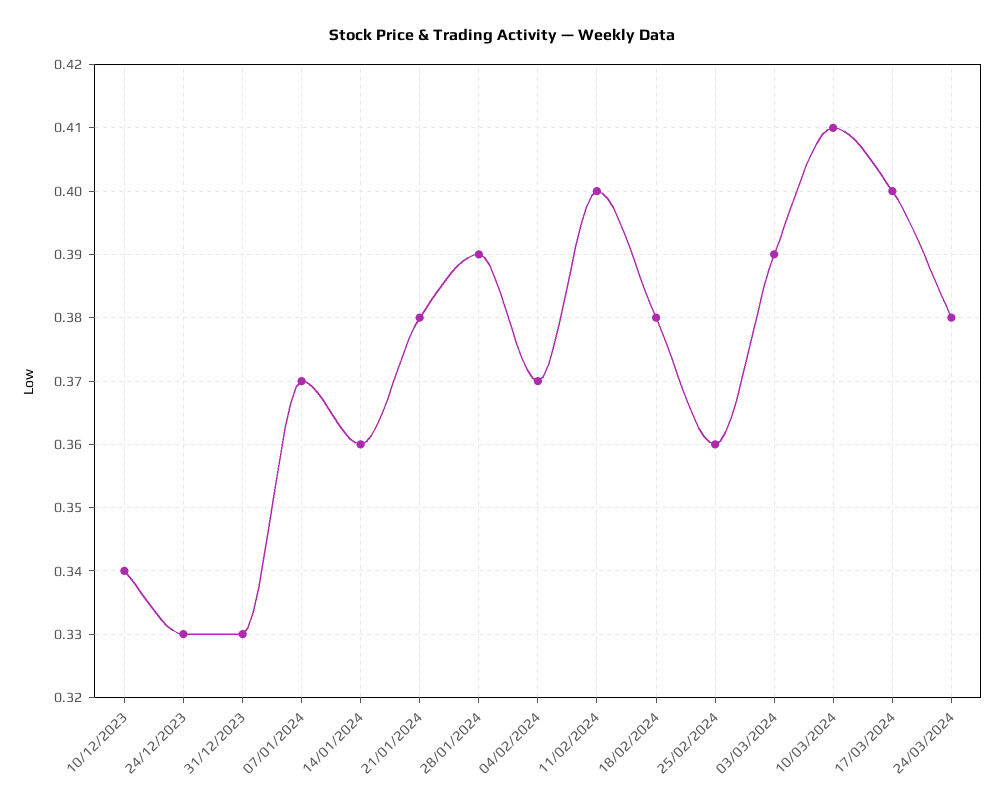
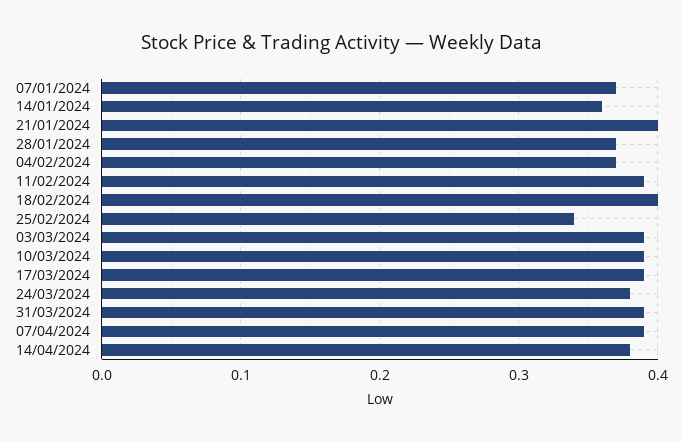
10/12/2023: 0.34 -> none
24/12/2023: 0.33 -> none
31/12/2023: 0.33 -> none
21/01/2024: 0.38 -> 0.4
28/01/2024: 0.39 -> 0.37
11/02/2024: 0.4 -> 0.39
18/02/2024: 0.38 -> 0.4
25/02/2024: 0.36 -> 0.34
10/03/2024: 0.41 -> 0.39
17/03/2024: 0.4 -> 0.39
31/03/2024: none -> 0.39
07/04/2024: none -> 0.39
14/04/2024: none -> 0.38

